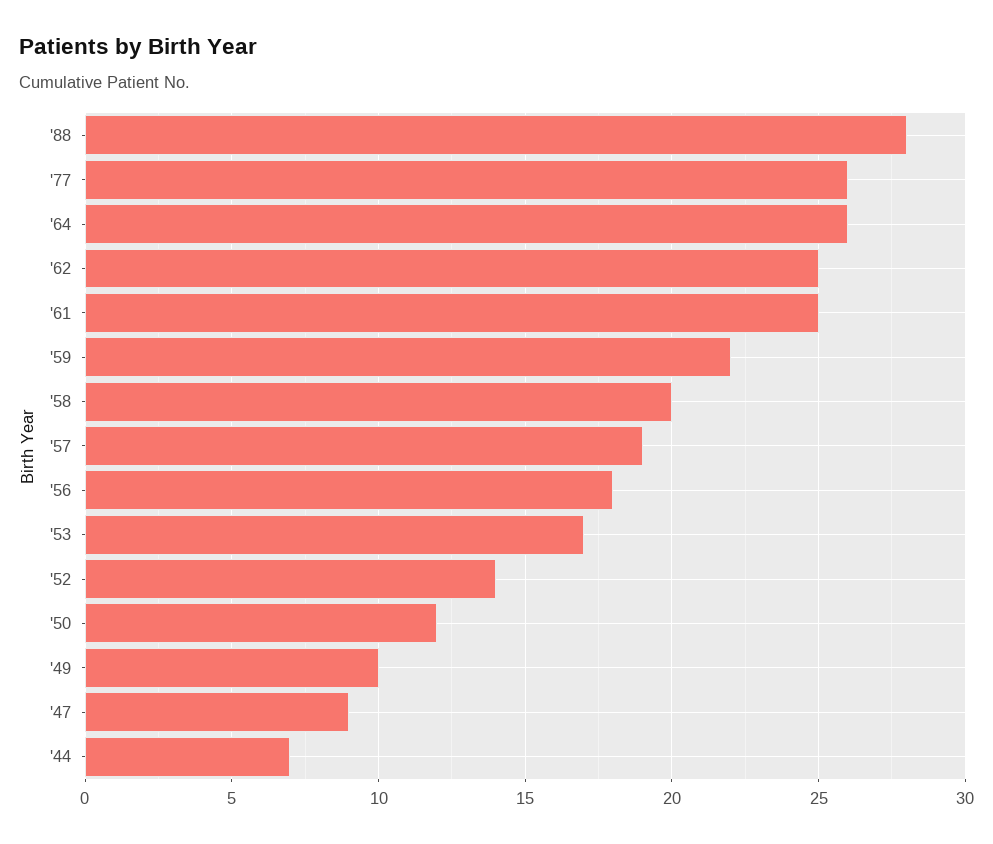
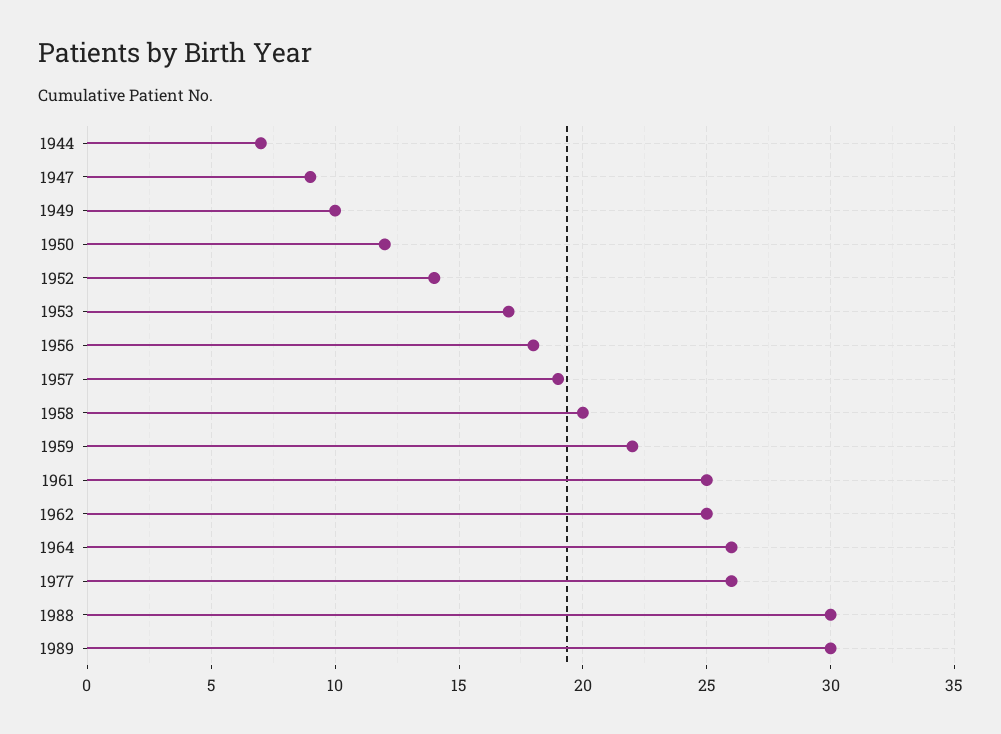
'88: 28 -> 30
1989: none -> 30

